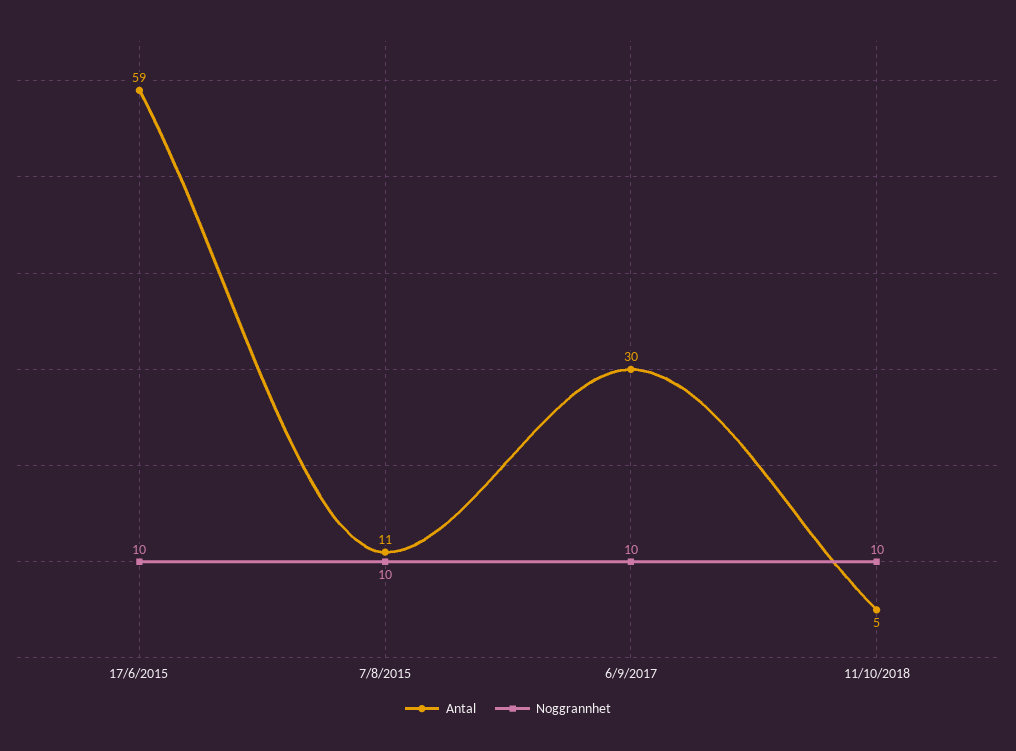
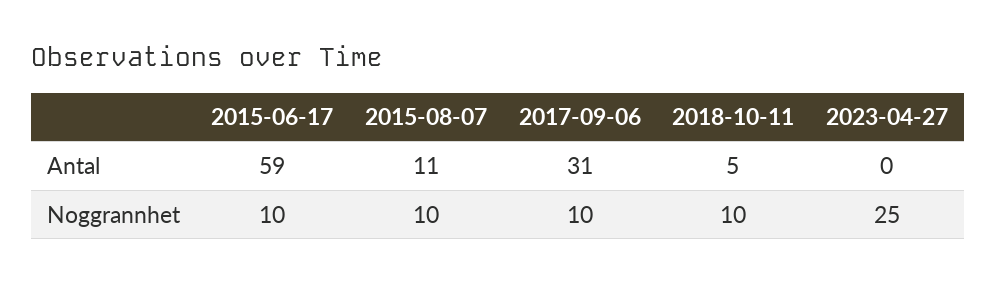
Antal, 6/9/2017: 30 -> 31
Antal, 2023-04-27: none -> 0
Noggrannhet, 2023-04-27: none -> 25

